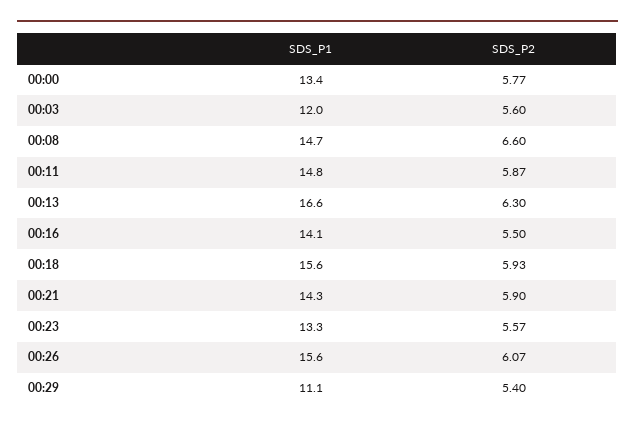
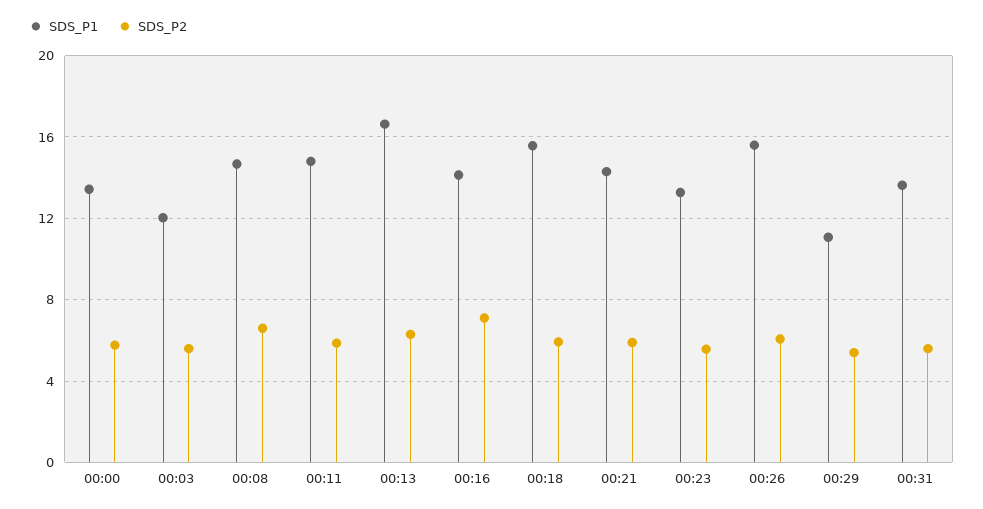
SDS_P2, 00:16: 5.5 -> 7
SDS_P1, 00:31: none -> 13.5
SDS_P2, 00:31: none -> 5.5

